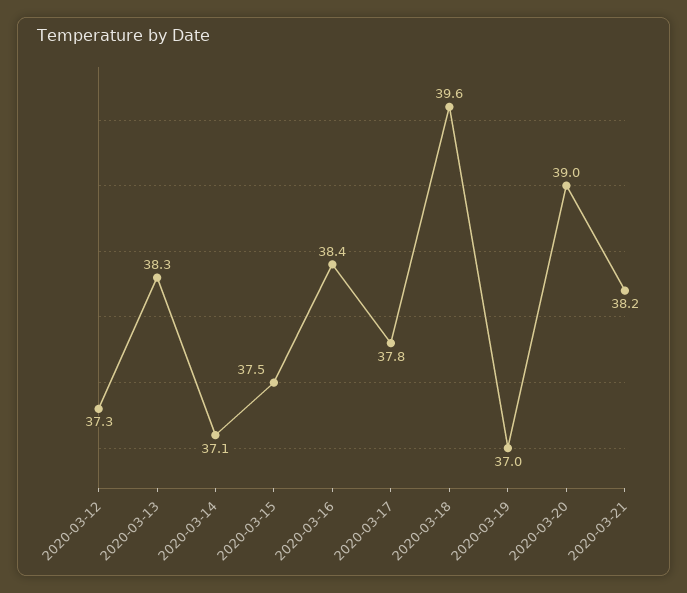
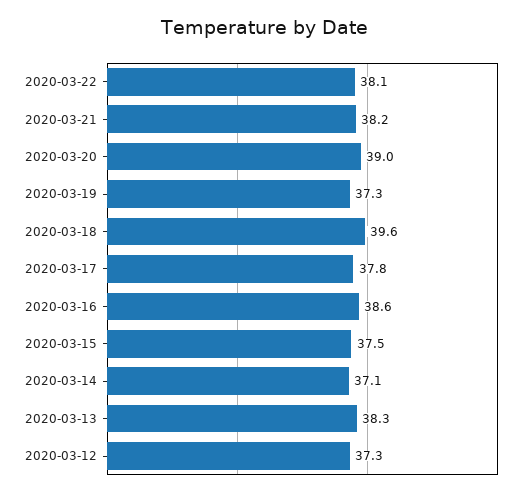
2020-03-16: 38.4 -> 38.6
2020-03-19: 37 -> 37.3
2020-03-22: none -> 38.1

